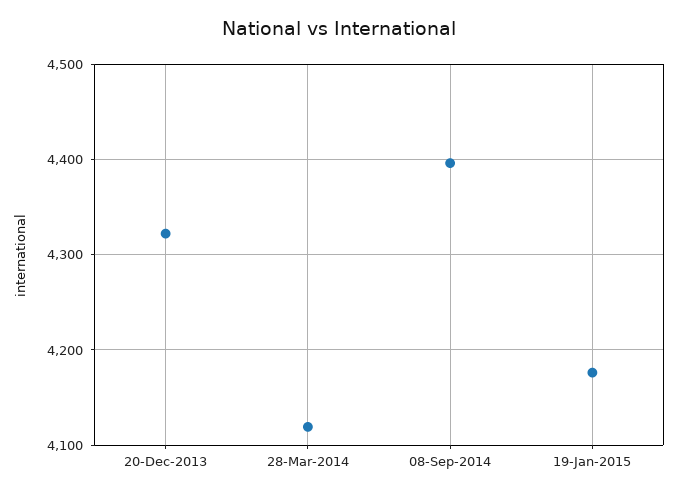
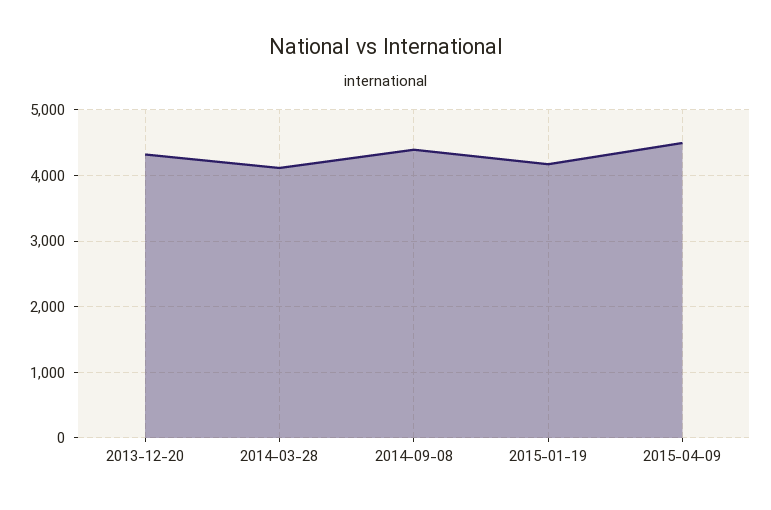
2015-04-09: none -> 4500

